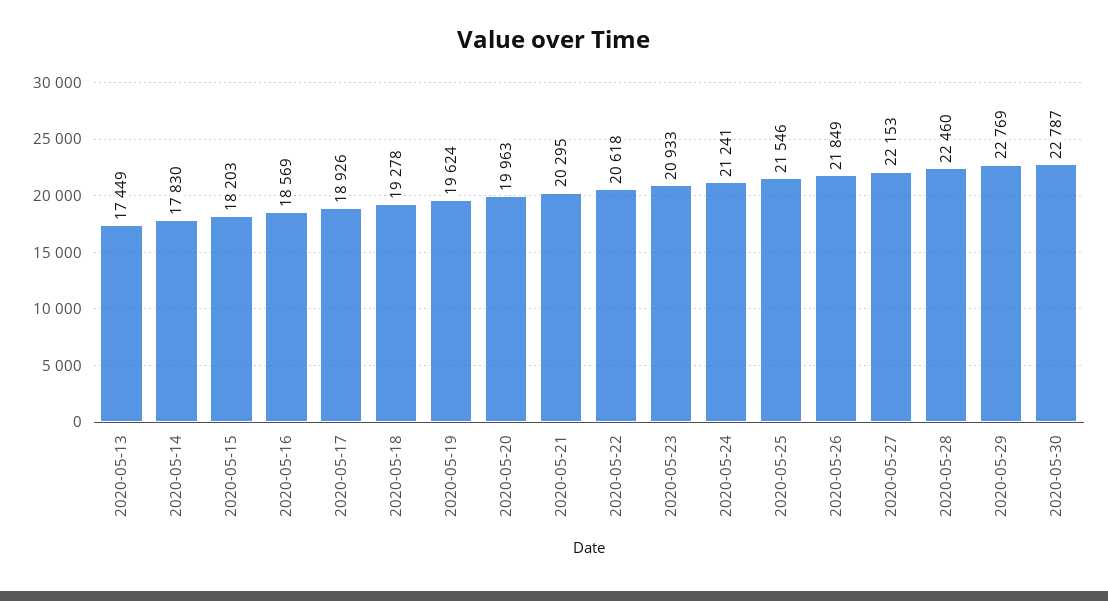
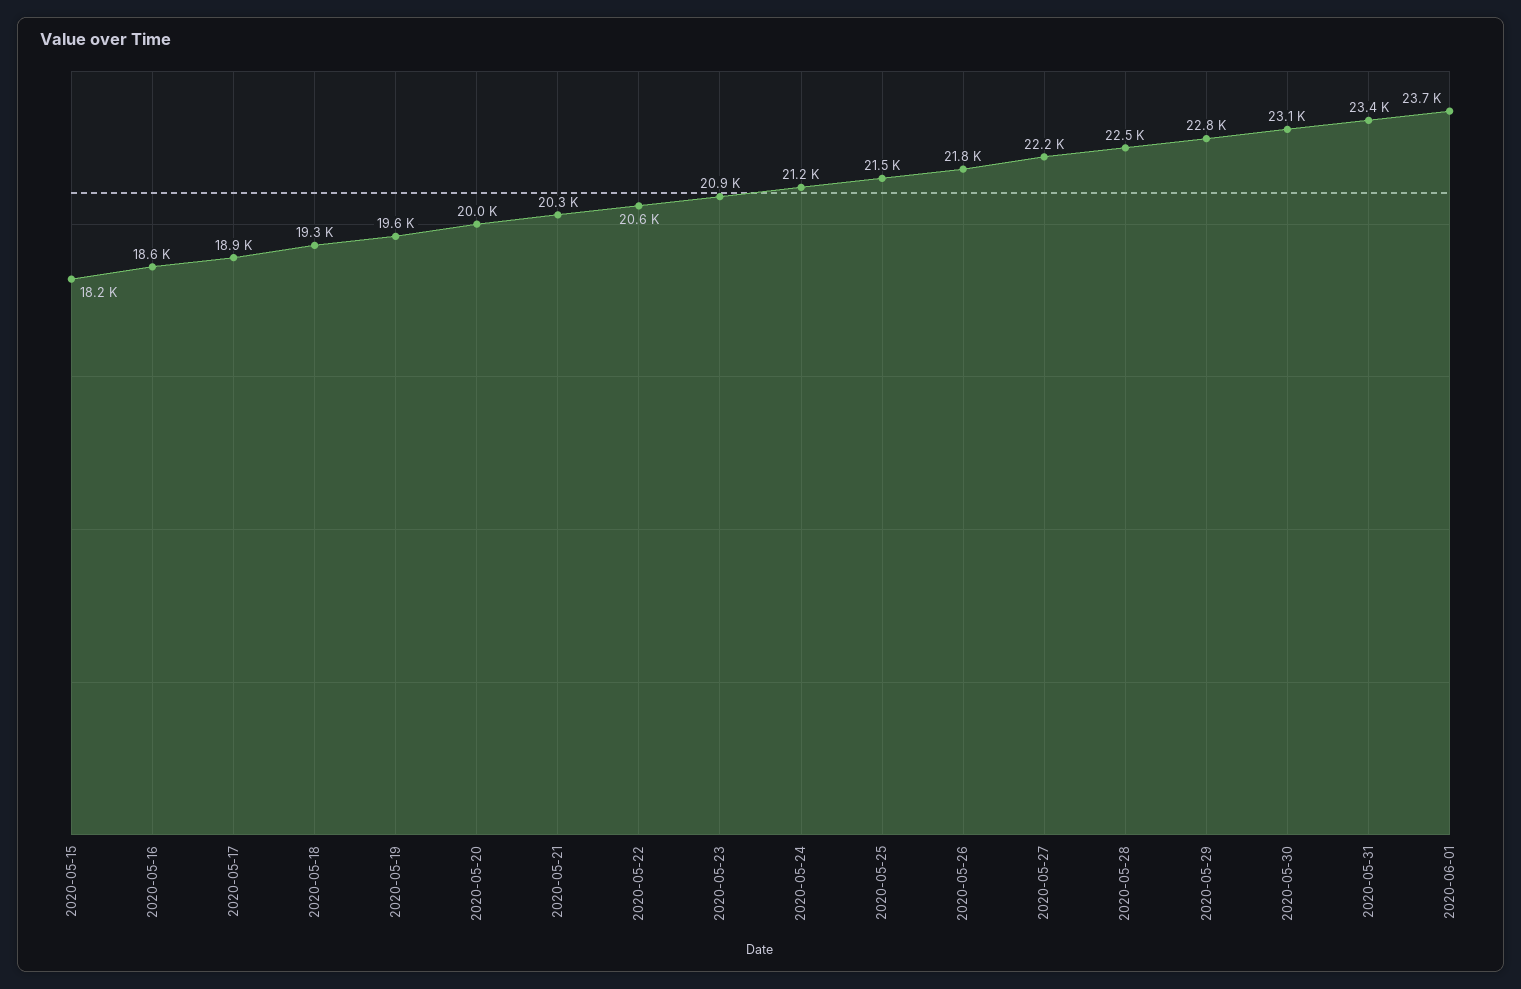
2020-05-13: 17449 -> none
2020-05-14: 17830 -> none
2020-05-30: 22787 -> 23100
2020-05-31: none -> 23400
2020-06-01: none -> 23700

